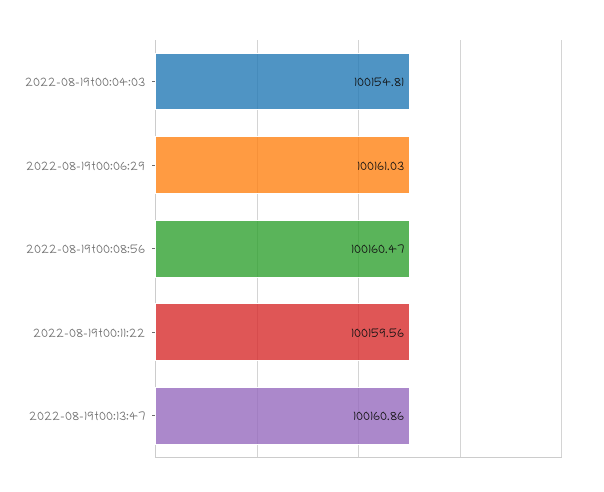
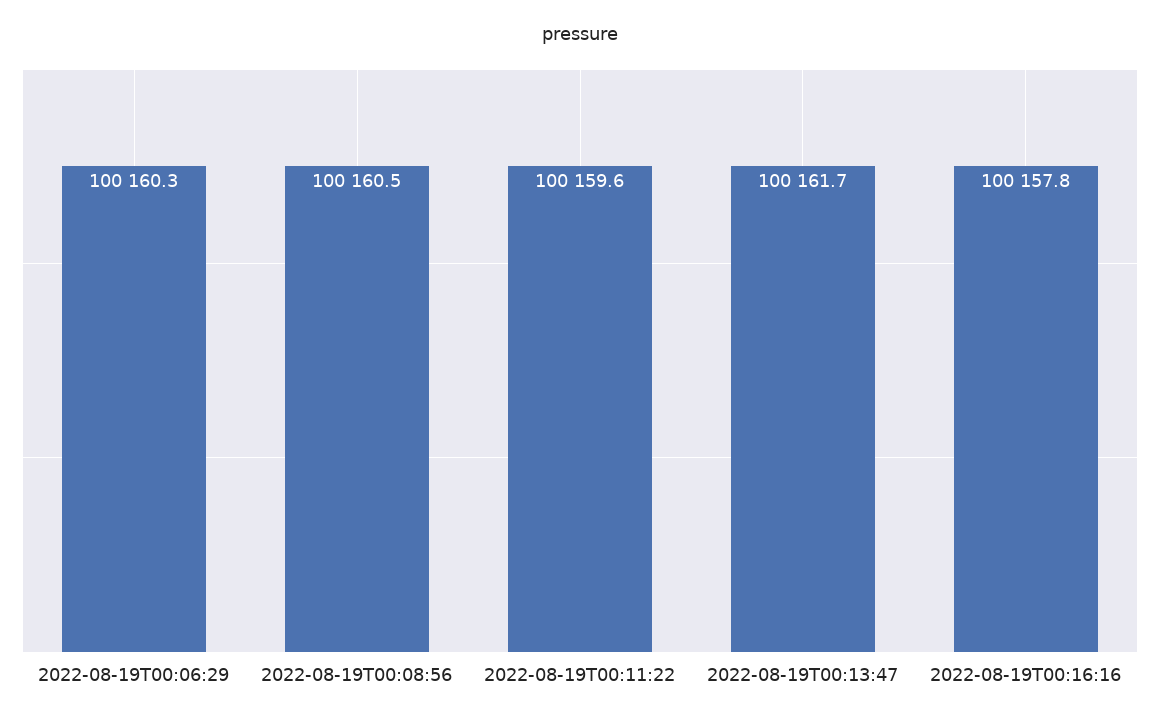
2022-08-19t00:04:03: 100154.81 -> none
2022-08-19t00:06:29: 100161.03 -> 100160.3
2022-08-19t00:13:47: 100160.86 -> 100161.7
2022-08-19T00:16:16: none -> 100157.8

